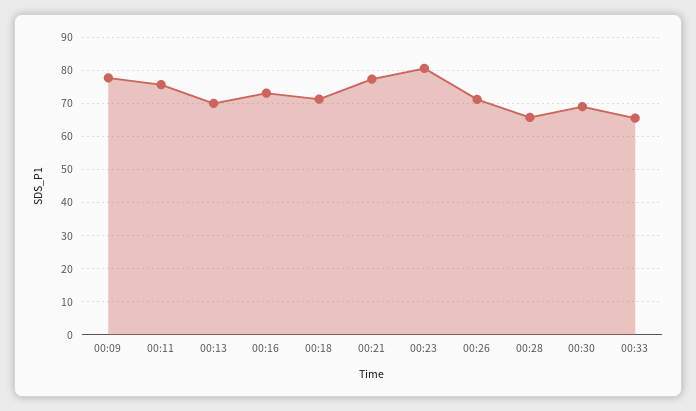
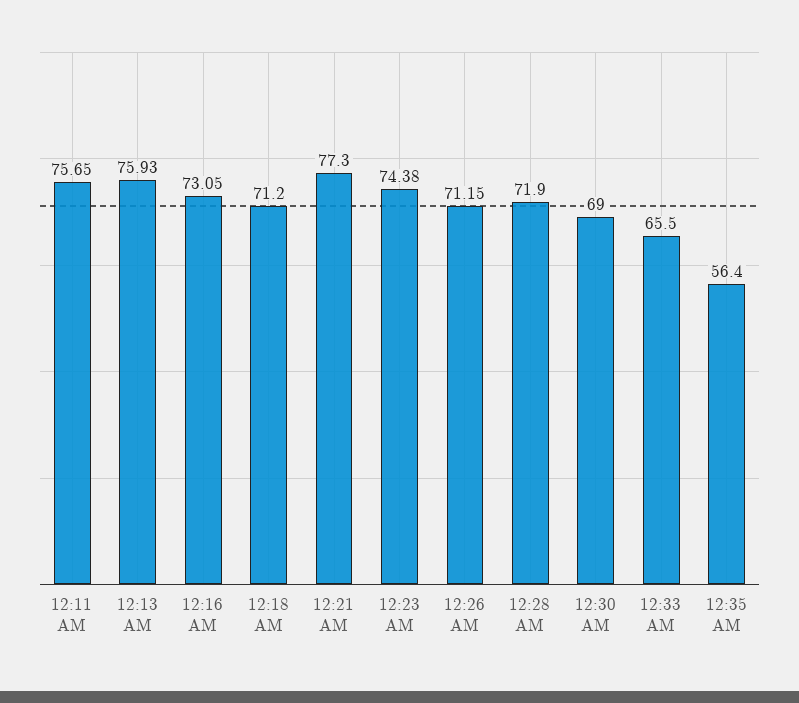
00:09: 78 -> none
00:13: 70 -> 75.93
00:23: 80 -> 74.38
00:28: 66 -> 71.9
12:35 AM: none -> 56.4

